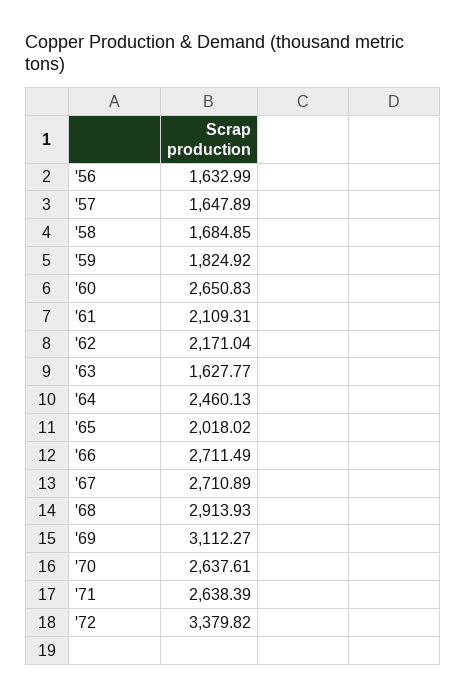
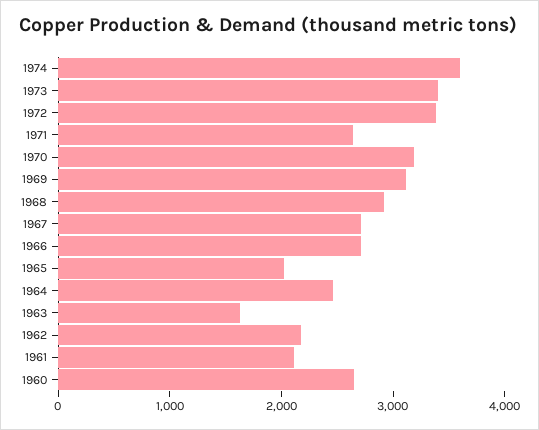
'56: 1632.99 -> none
'57: 1647.89 -> none
'58: 1684.85 -> none
'59: 1824.92 -> none
'70: 2637.61 -> 3200
1974: none -> 3600
1973: none -> 3400

